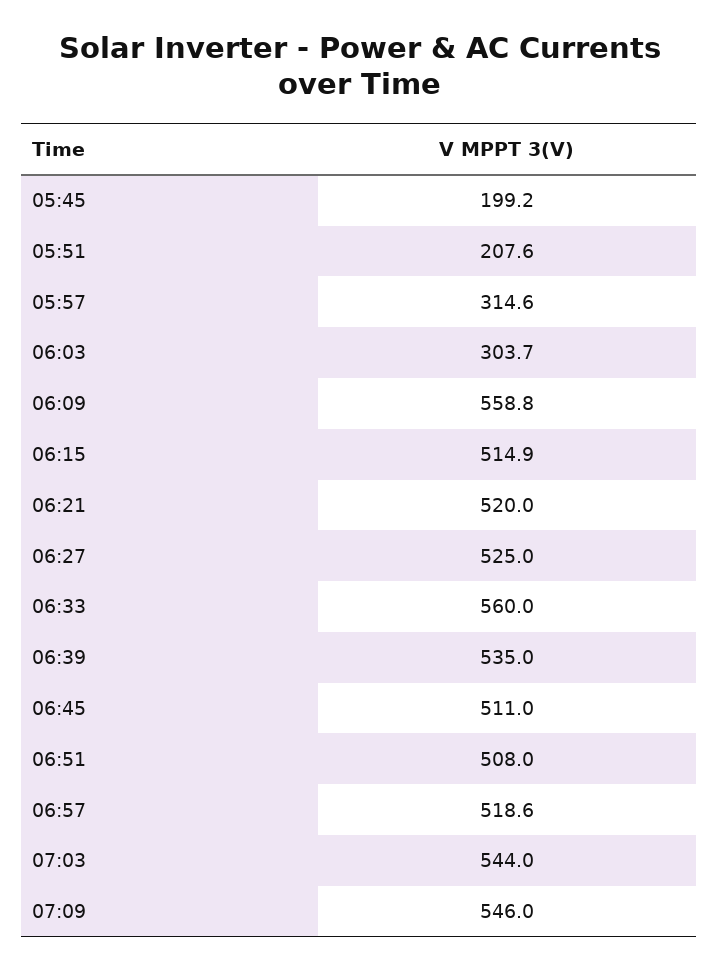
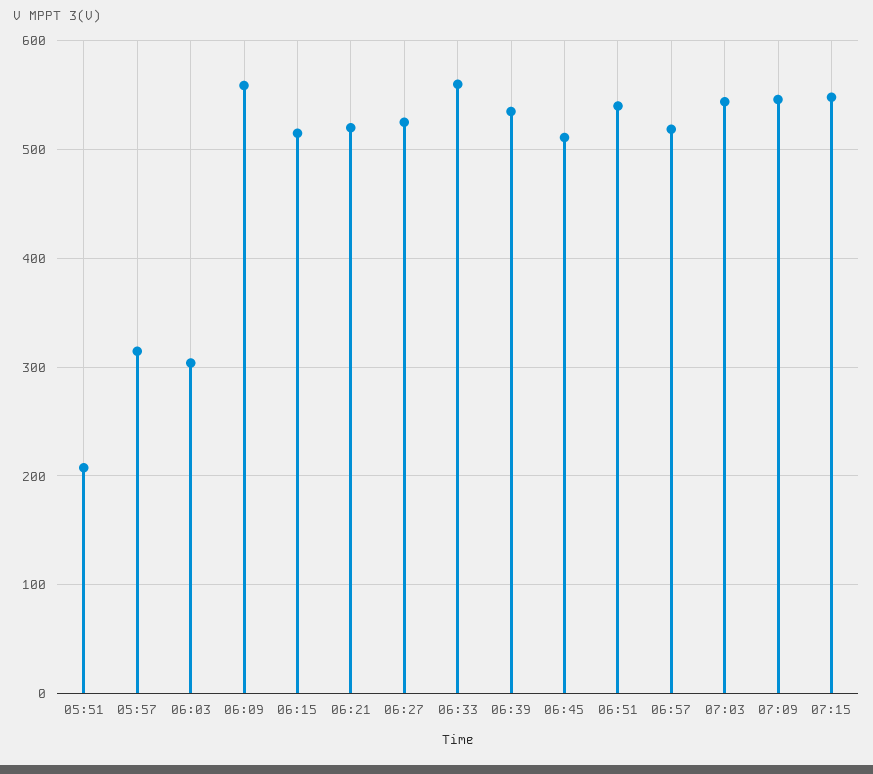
05:45: 199.2 -> none
06:51: 508 -> 540
07:15: none -> 550

